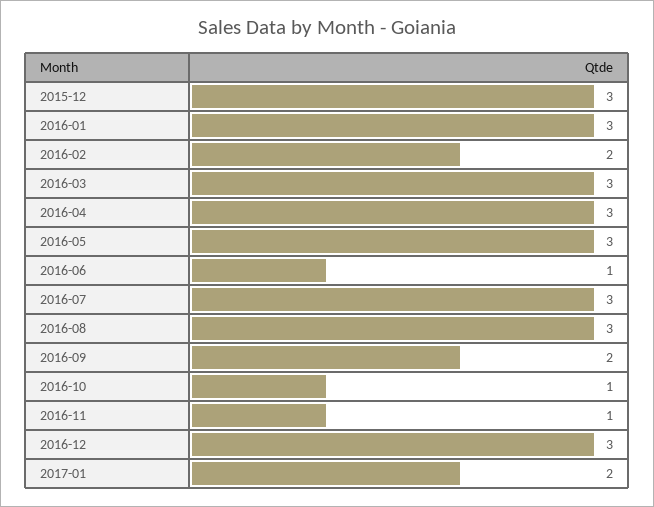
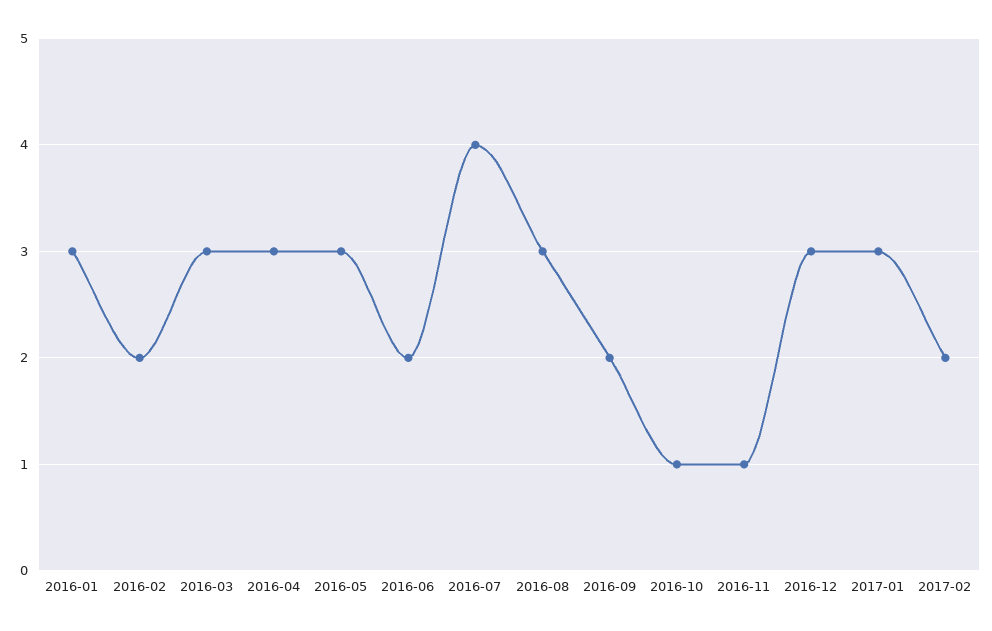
2015-12: 3 -> none
2016-06: 1 -> 2
2016-07: 3 -> 4
2017-01: 2 -> 3
2017-02: none -> 2

